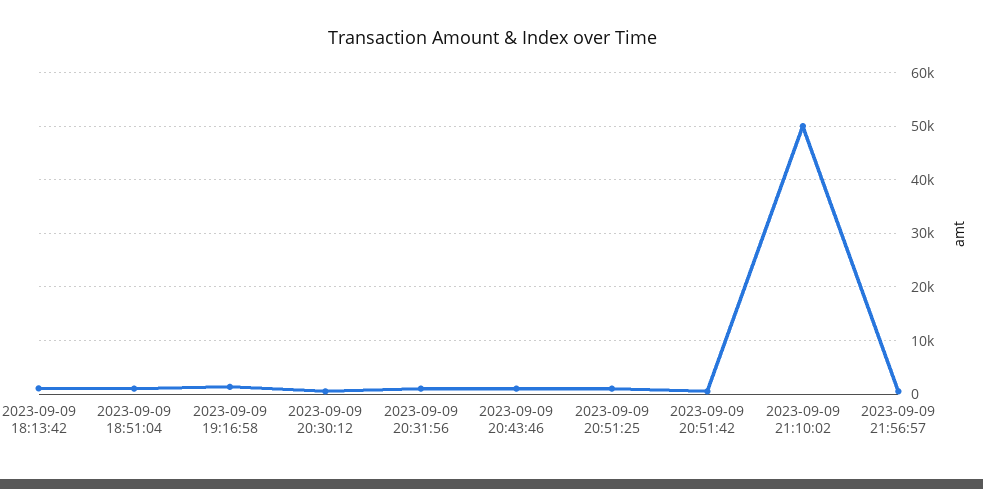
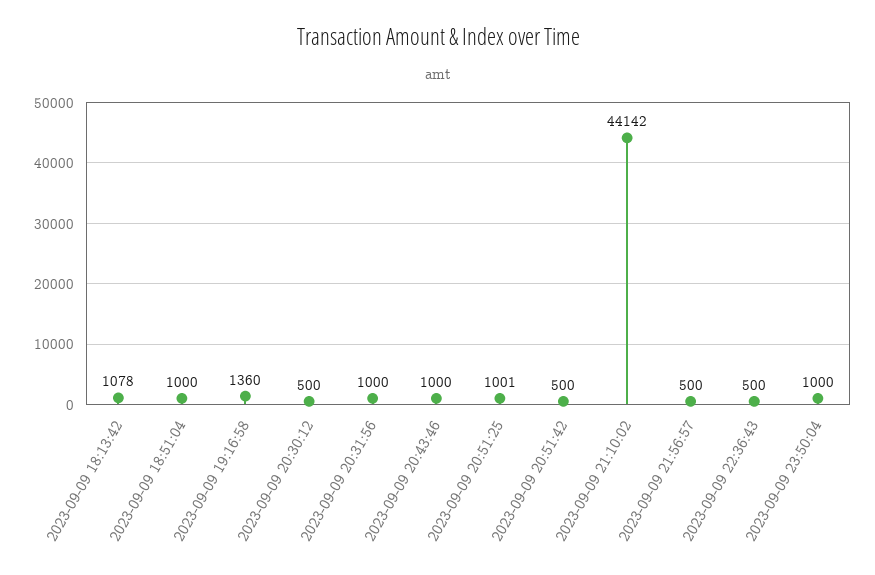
2023-09-09 21:10:02: 50000 -> 44142
2023-09-09 22:36:43: none -> 500
2023-09-09 23:50:04: none -> 1000

